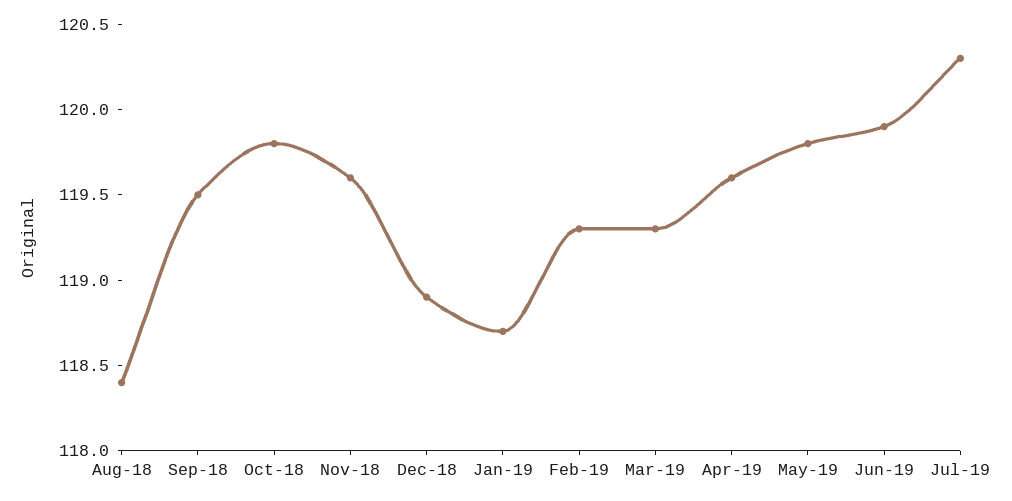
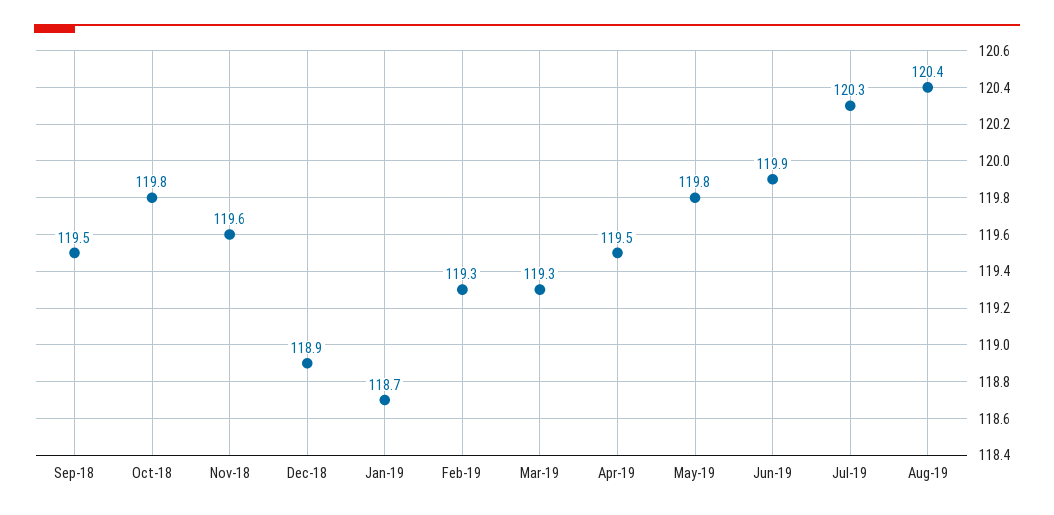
Aug-18: 118.4 -> none
Apr-19: 119.6 -> 119.5
Aug-19: none -> 120.4

